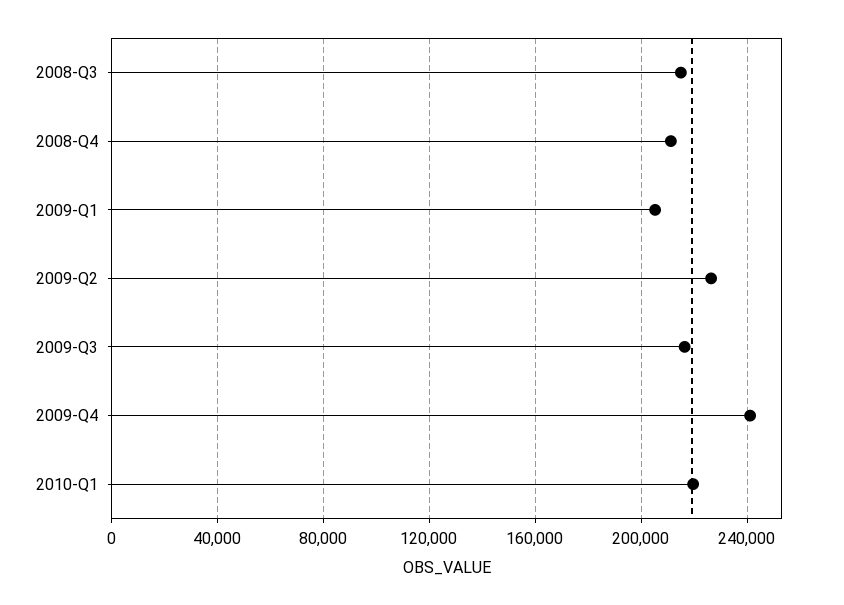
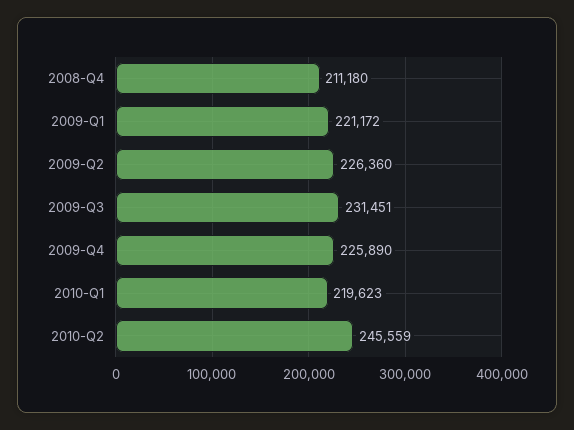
2008-Q3: 215000 -> none
2009-Q1: 205000 -> 221172
2009-Q3: 215000 -> 231451
2009-Q4: 240000 -> 225890
2010-Q2: none -> 245559

